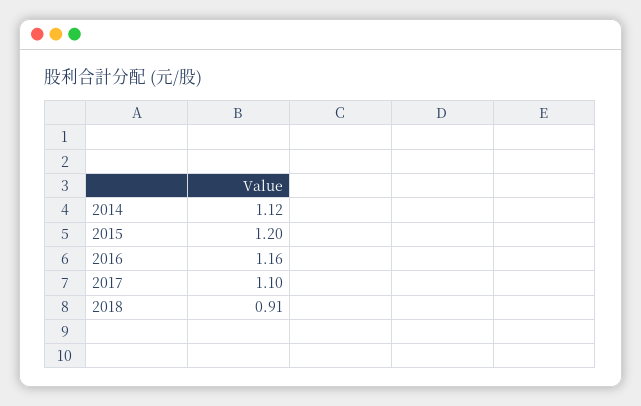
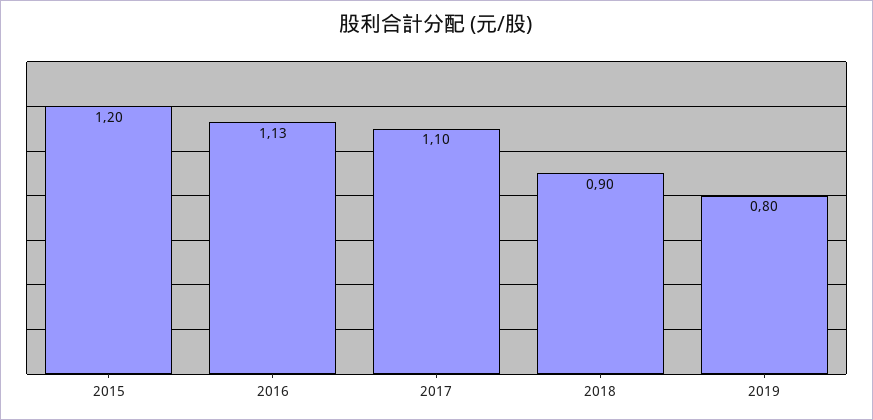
2014: 1.12 -> none
2016: 1.16 -> 1.13
2018: 0.91 -> 0.9
2019: none -> 0.8

